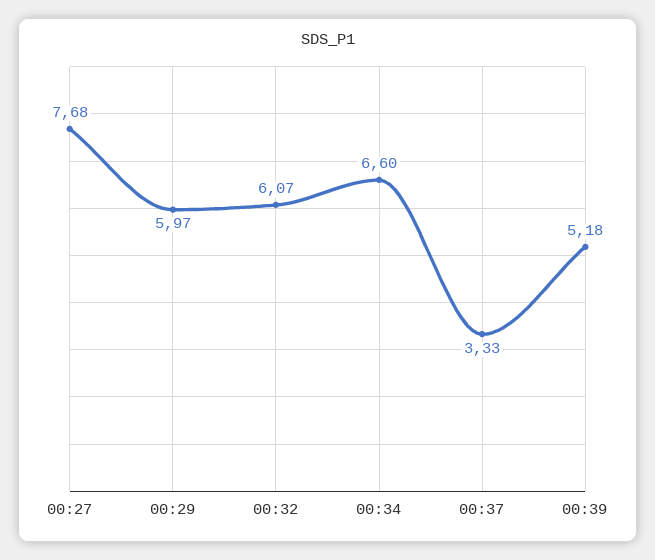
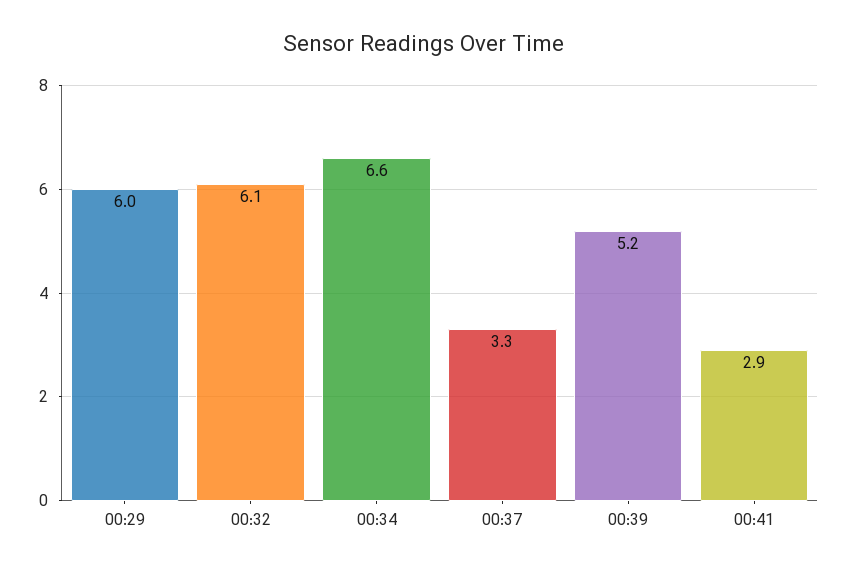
00:27: 7.68 -> none
00:41: none -> 2.9

